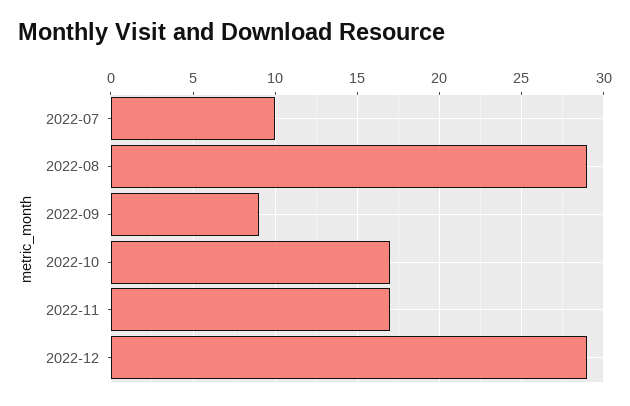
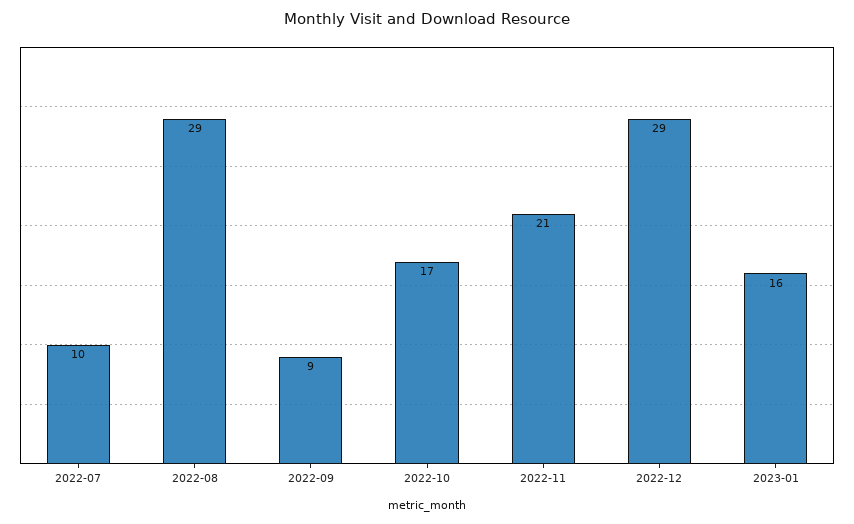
2022-11: 17 -> 21
2023-01: none -> 16

